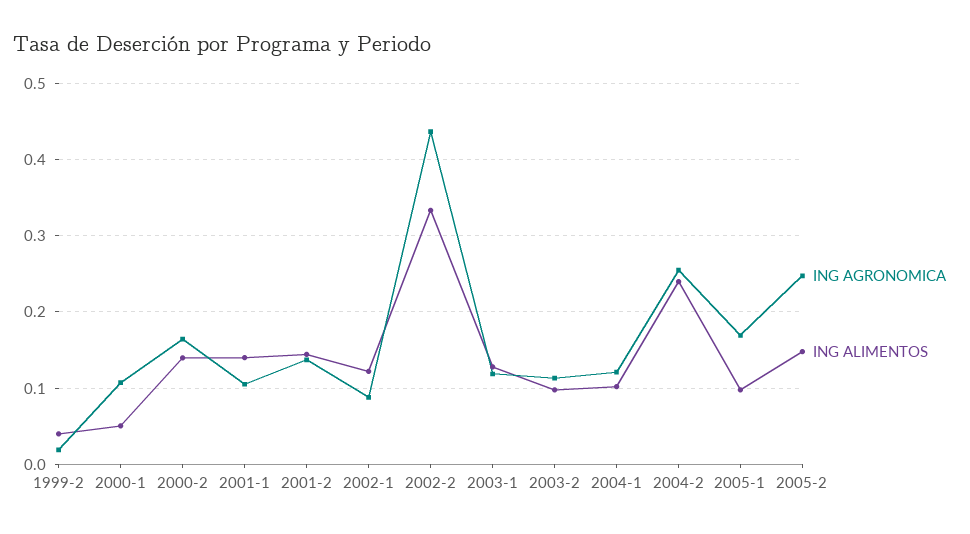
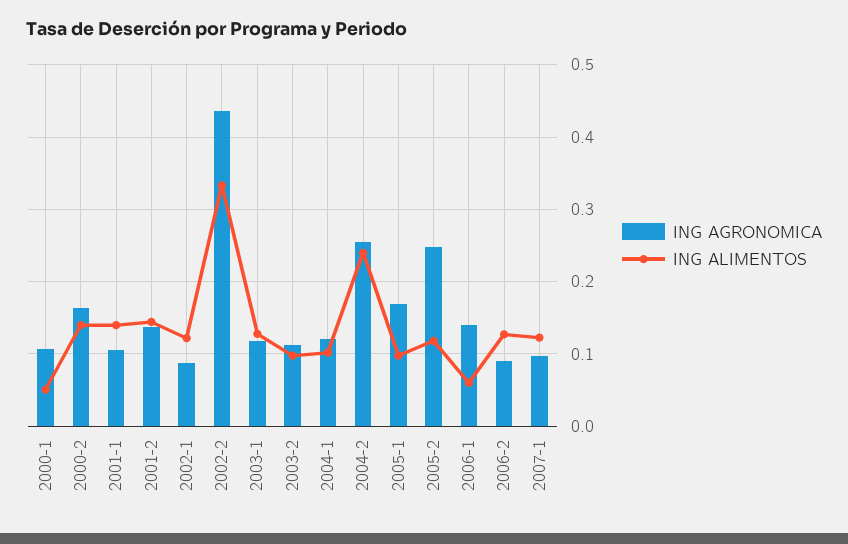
ING AGRONOMICA, 1999-2: 0.02 -> none
ING ALIMENTOS, 1999-2: 0.04 -> none
ING ALIMENTOS, 2005-2: 0.15 -> 0.12
ING AGRONOMICA, 2006-1: none -> 0.14
ING ALIMENTOS, 2006-1: none -> 0.06
ING AGRONOMICA, 2006-2: none -> 0.09
ING ALIMENTOS, 2006-2: none -> 0.13
ING AGRONOMICA, 2007-1: none -> 0.1
ING ALIMENTOS, 2007-1: none -> 0.12

